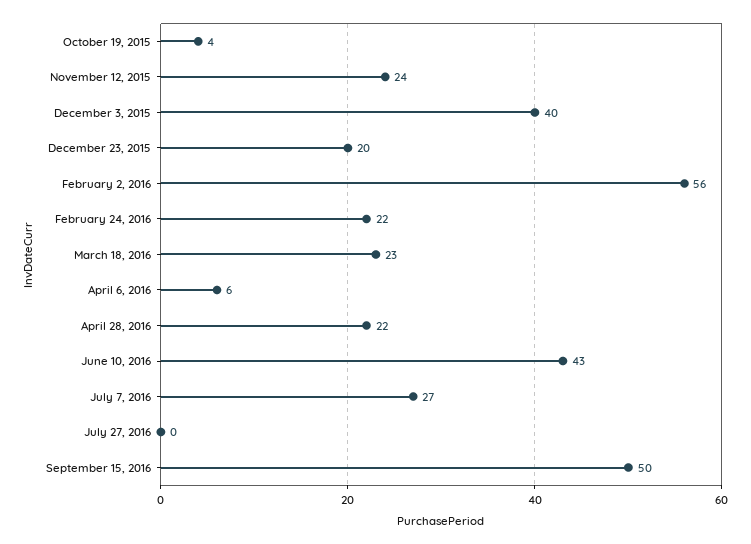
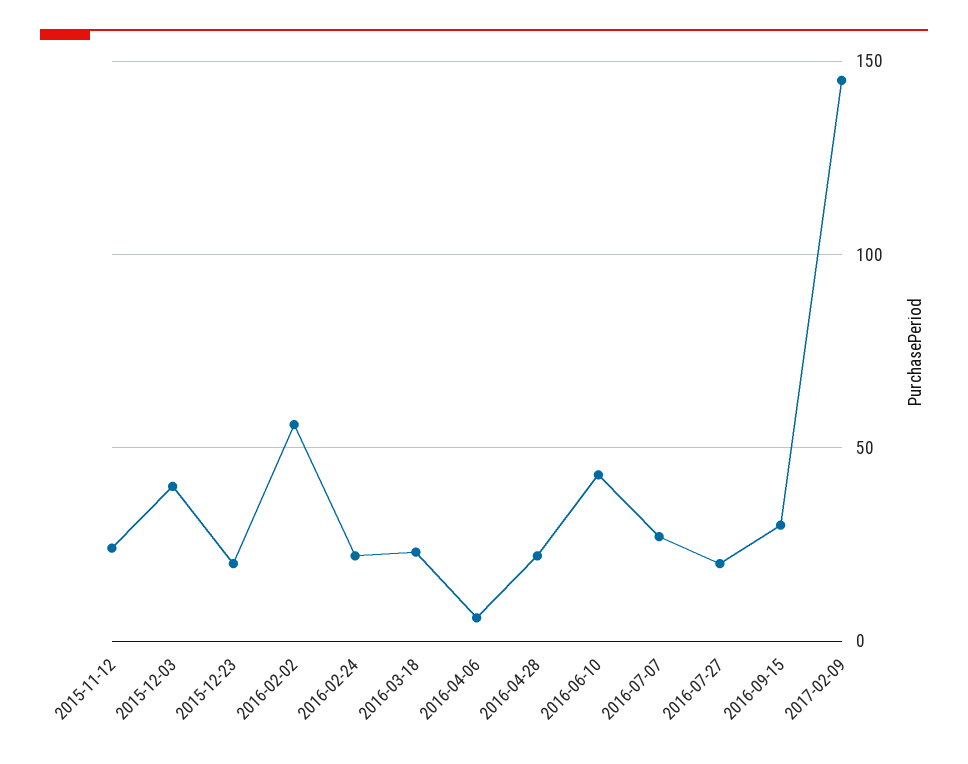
October 19, 2015: 4 -> none
July 27, 2016: 0 -> 20
September 15, 2016: 50 -> 30
2017-02-09: none -> 145

